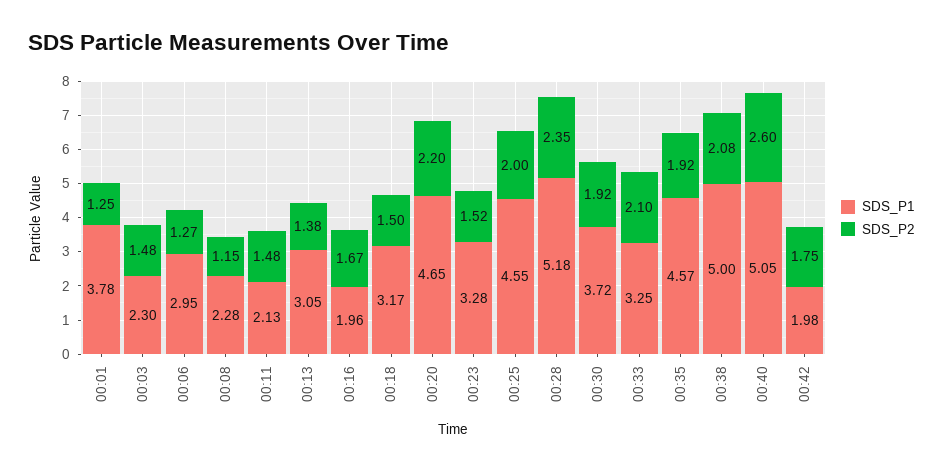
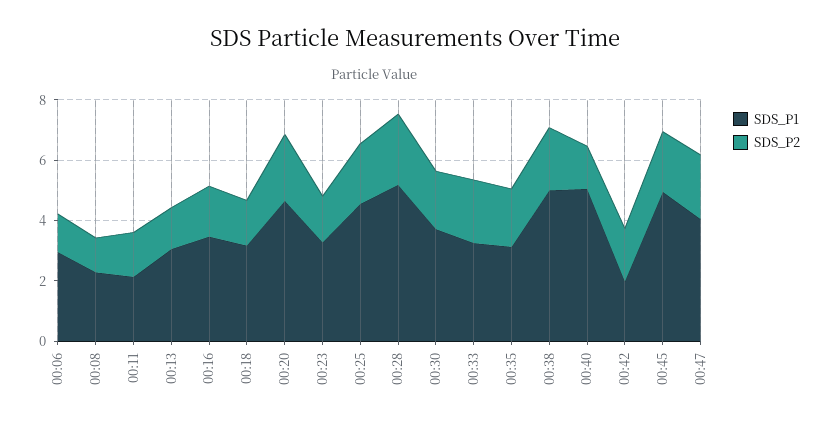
SDS_P1, 00:01: 3.78 -> none
SDS_P2, 00:01: 1.25 -> none
SDS_P1, 00:03: 2.3 -> none
SDS_P2, 00:03: 1.48 -> none
SDS_P1, 00:16: 1.96 -> 3.5
SDS_P1, 00:35: 4.57 -> 3
SDS_P2, 00:40: 2.6 -> 1.5
SDS_P1, 00:45: none -> 5
SDS_P2, 00:45: none -> 2
SDS_P1, 00:47: none -> 4
SDS_P2, 00:47: none -> 2

